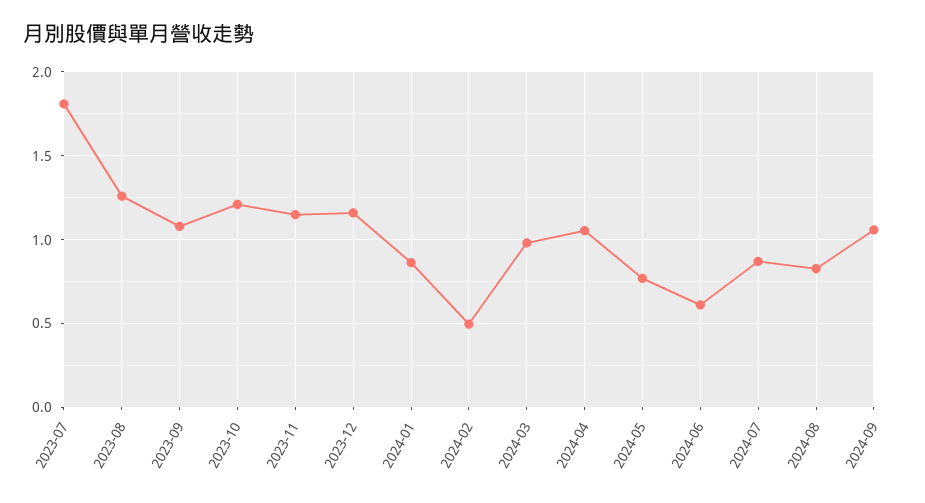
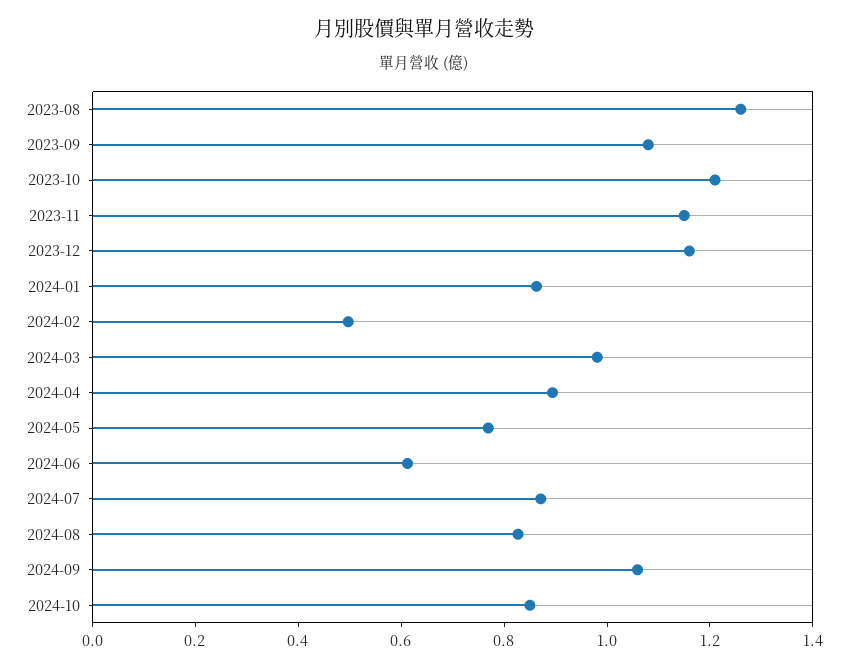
2023-07: 1.8 -> none
2024-04: 1.05 -> 0.9
2024-10: none -> 0.85

